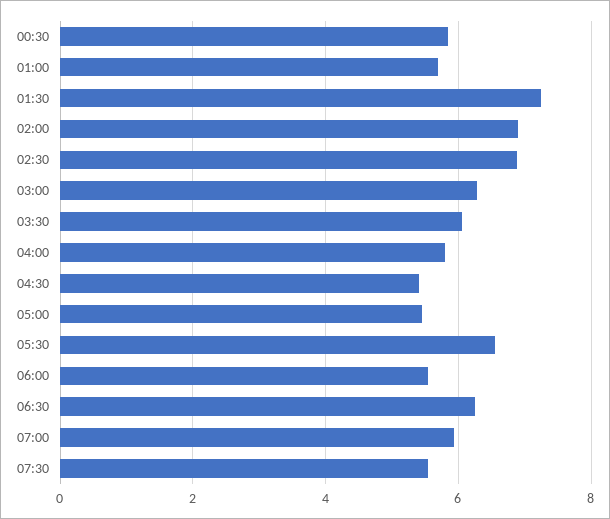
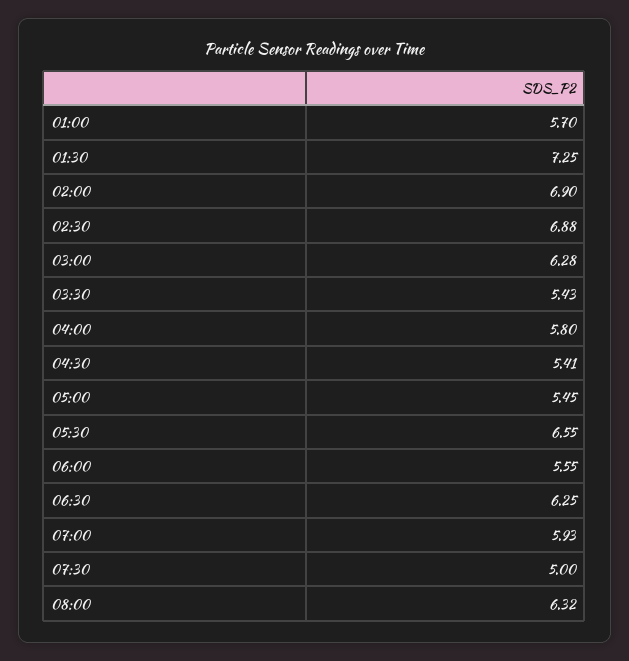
00:30: 5.8 -> none
03:30: 6 -> 5.43
07:30: 5.6 -> 5
08:00: none -> 6.32

